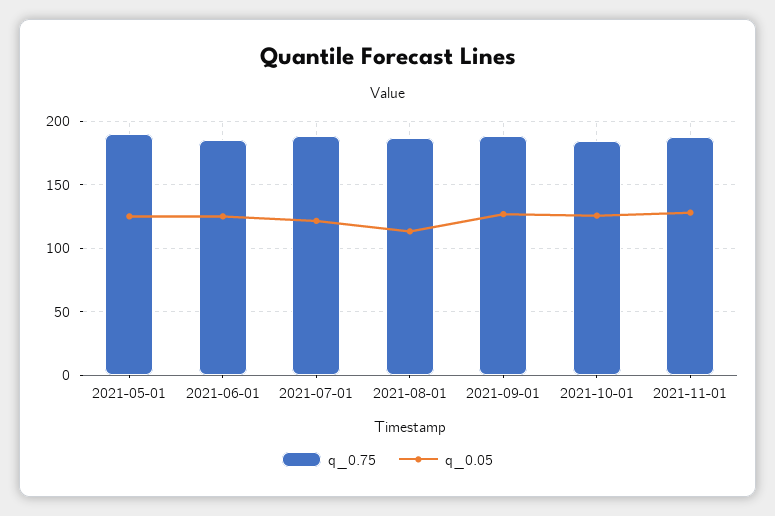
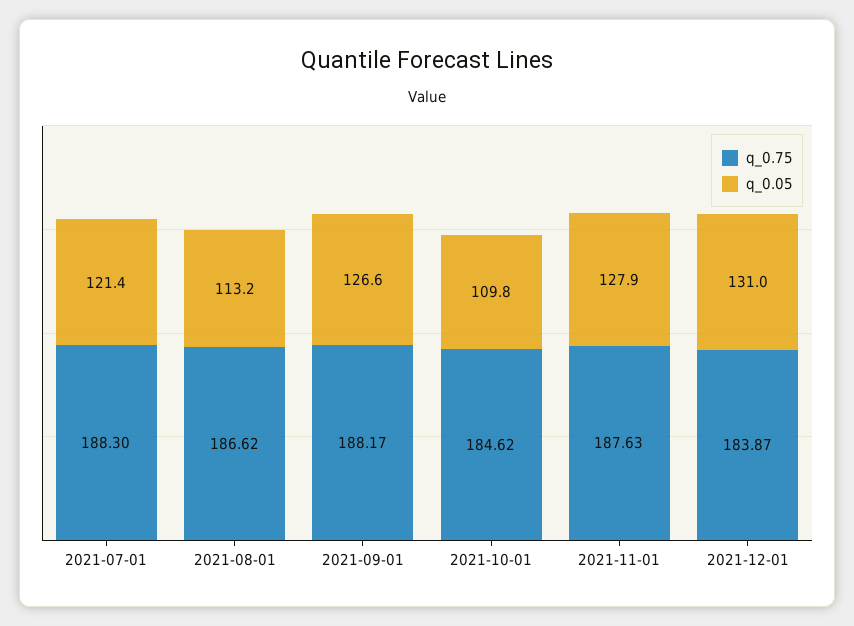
q_0.75, 2021-05-01: 190 -> none
q_0.05, 2021-05-01: 125 -> none
q_0.75, 2021-06-01: 185 -> none
q_0.05, 2021-06-01: 125 -> none
q_0.05, 2021-10-01: 125 -> 109.8
q_0.75, 2021-12-01: none -> 183.87
q_0.05, 2021-12-01: none -> 131

